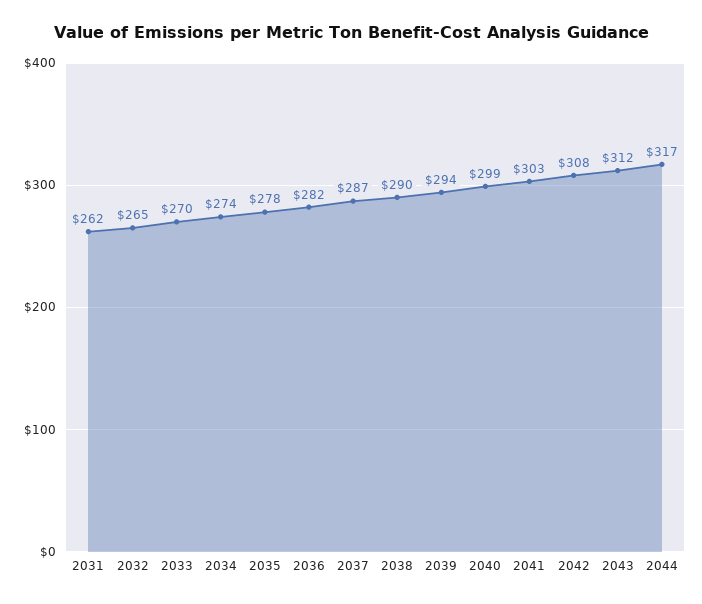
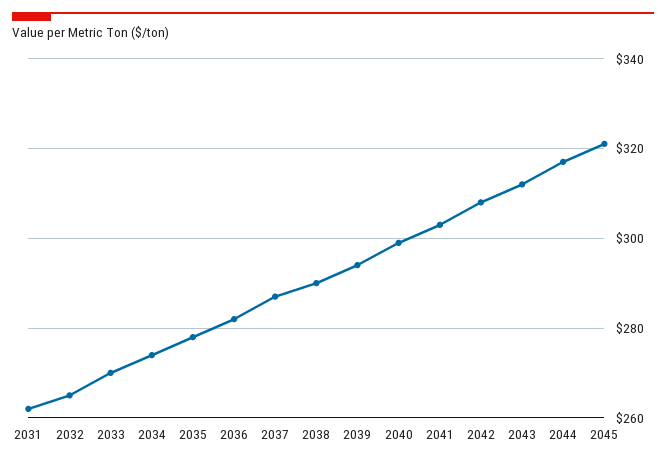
2045: none -> 320

